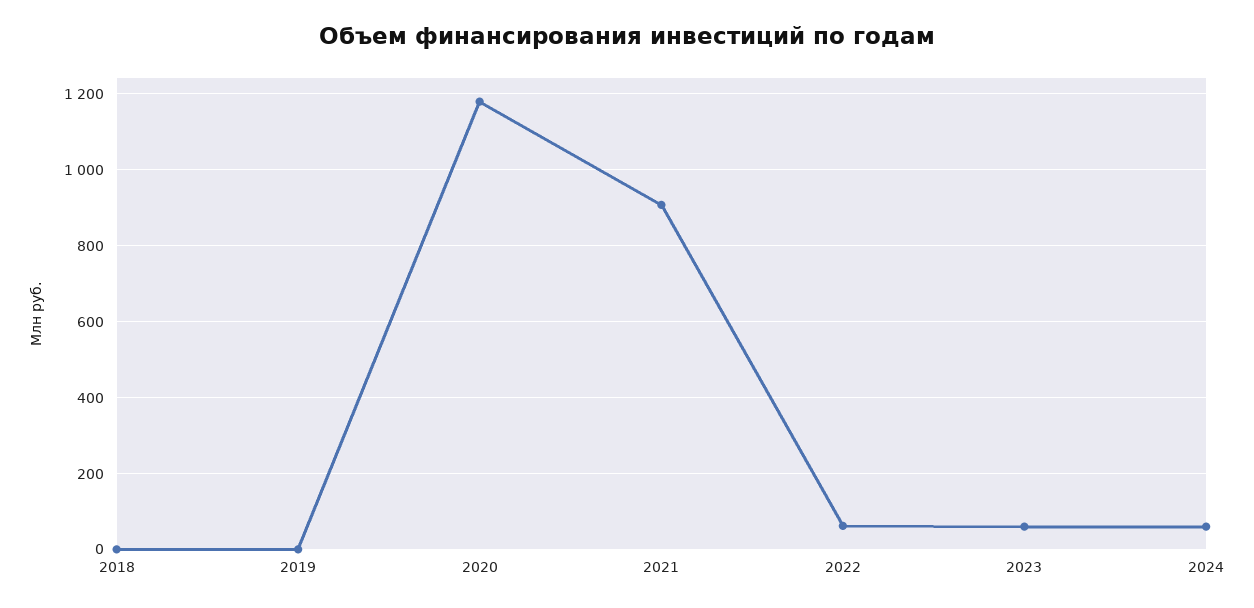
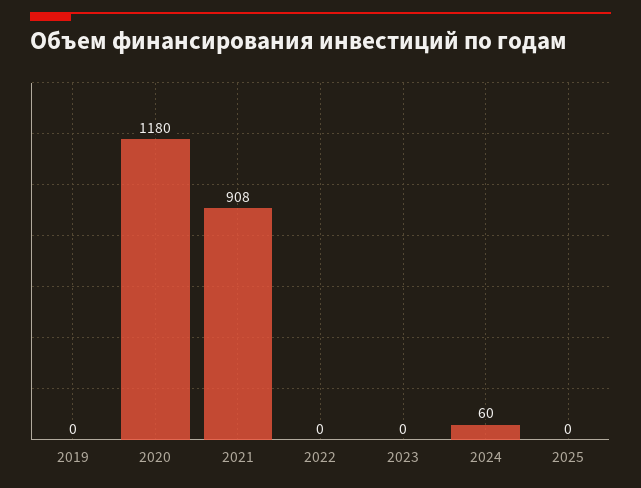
2018: 0 -> none
2022: 60 -> 0
2023: 60 -> 0
2025: none -> 0

